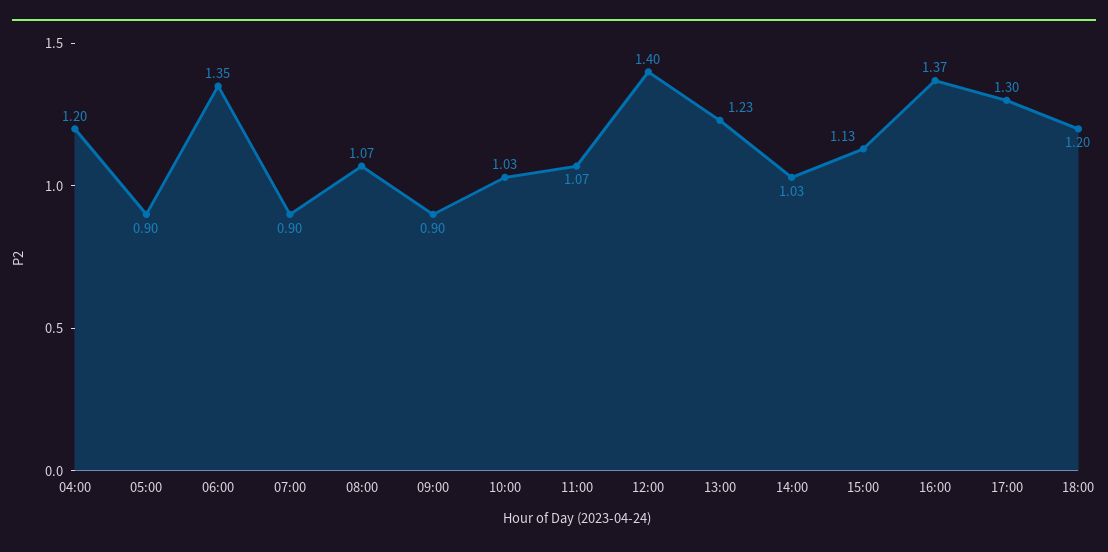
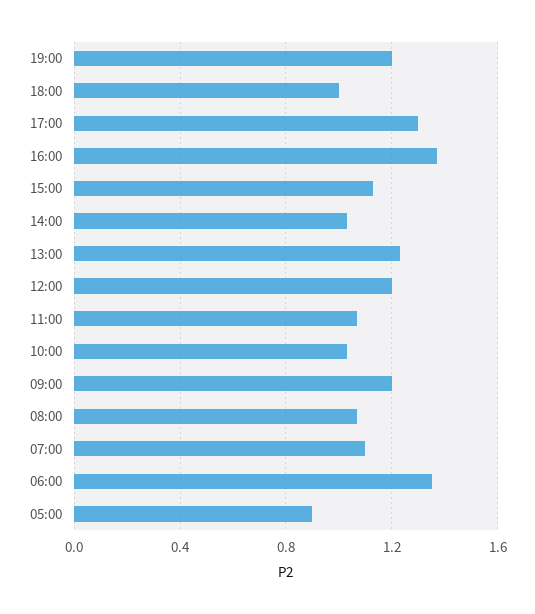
04:00: 1.2 -> none
07:00: 0.9 -> 1.1
09:00: 0.9 -> 1.2
12:00: 1.4 -> 1.2
18:00: 1.2 -> 1
19:00: none -> 1.2

